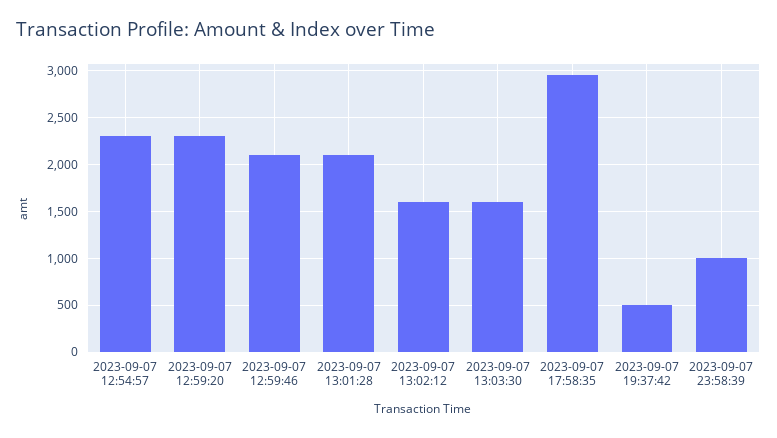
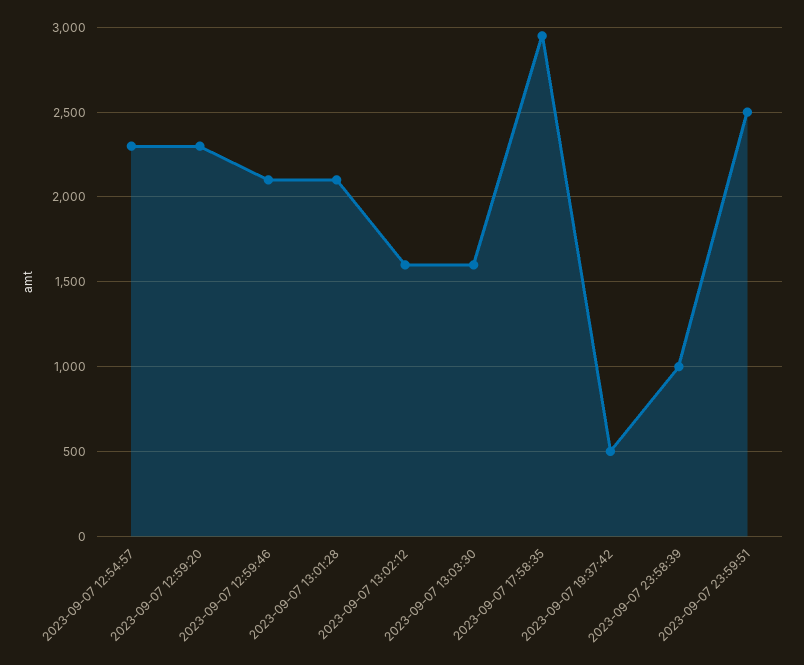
2023-09-07 23:59:51: none -> 2500

